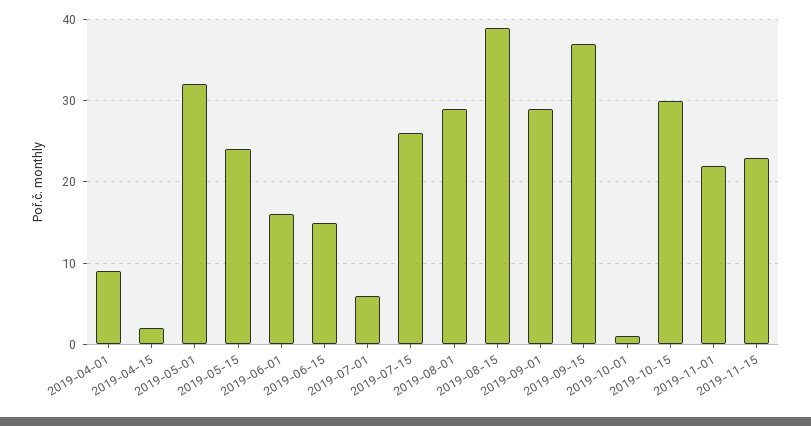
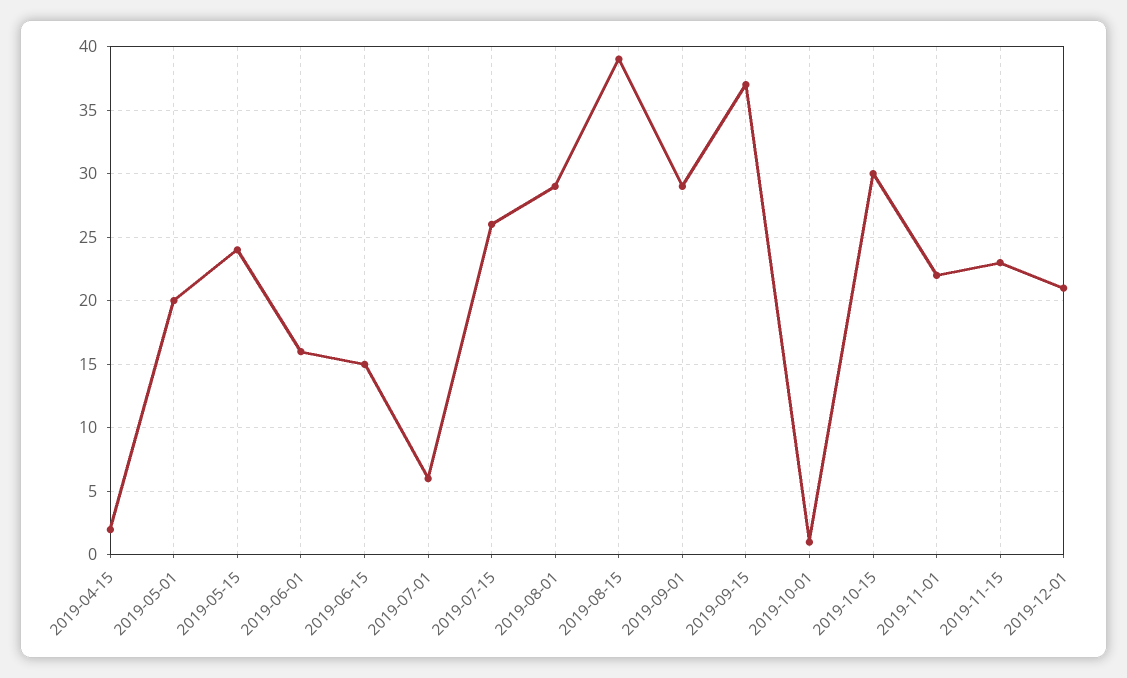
2019-04-01: 9 -> none
2019-05-01: 32 -> 20
2019-12-01: none -> 21

